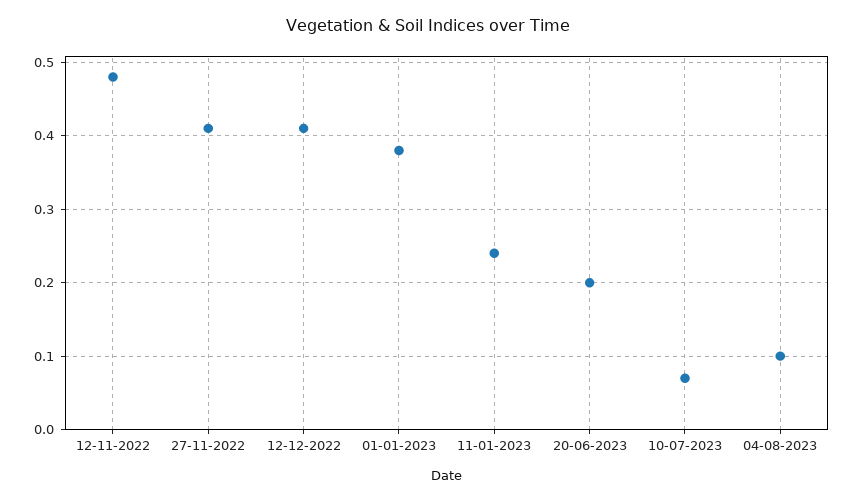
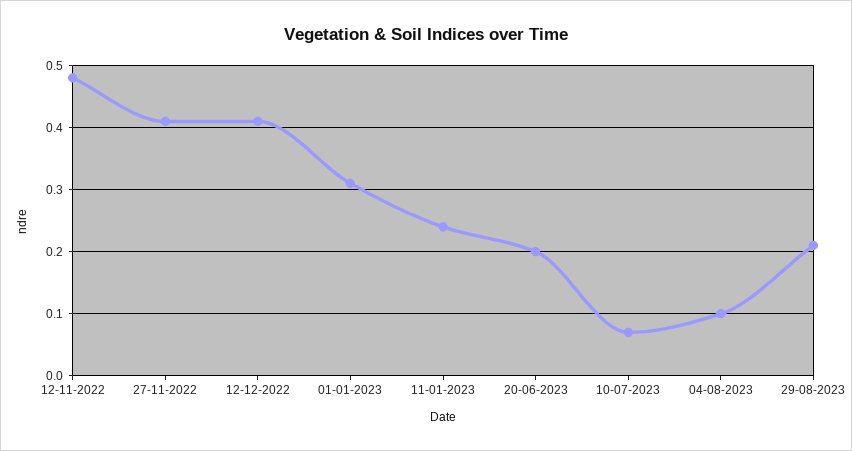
01-01-2023: 0.38 -> 0.31
29-08-2023: none -> 0.21

